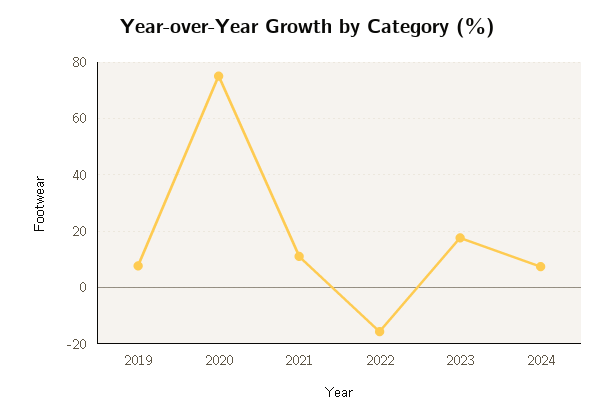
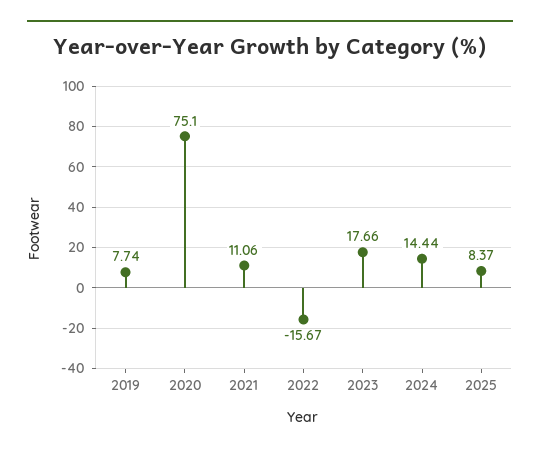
2024: 7.5 -> 14.44
2025: none -> 8.37

